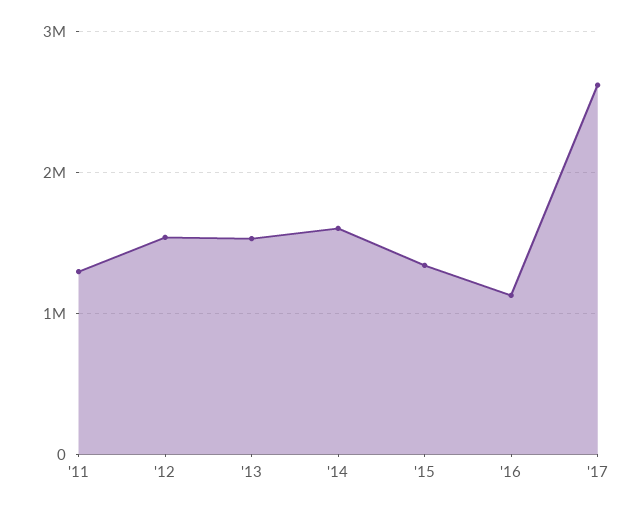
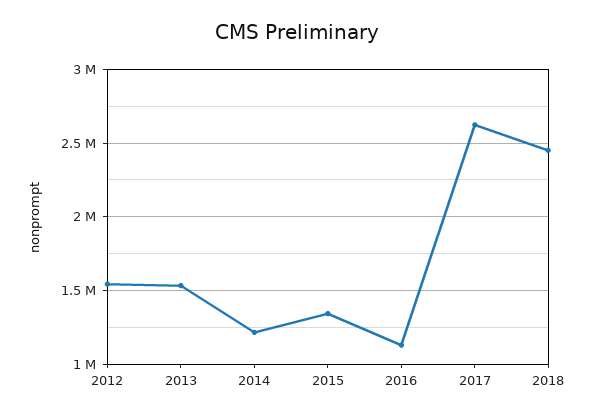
'11: 1300000 -> none
'14: 1600000 -> 1200000
2018: none -> 2450000

